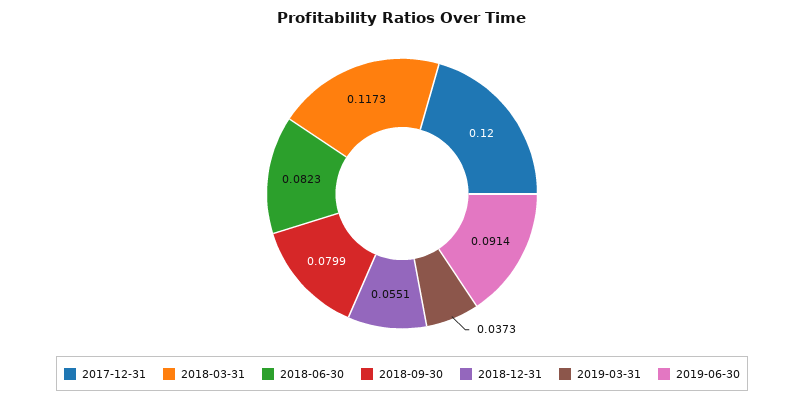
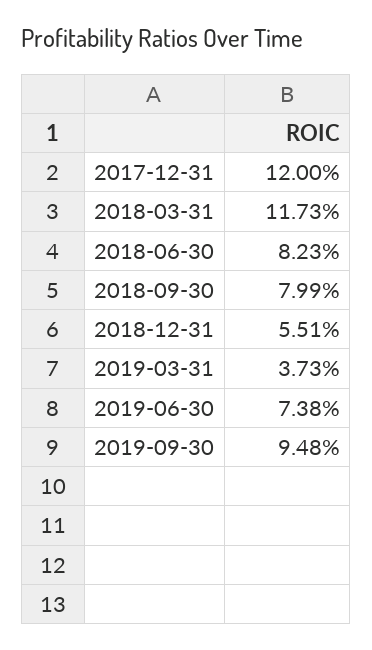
2019-06-30: 0.0914 -> 0.0738
2019-09-30: none -> 0.0948

